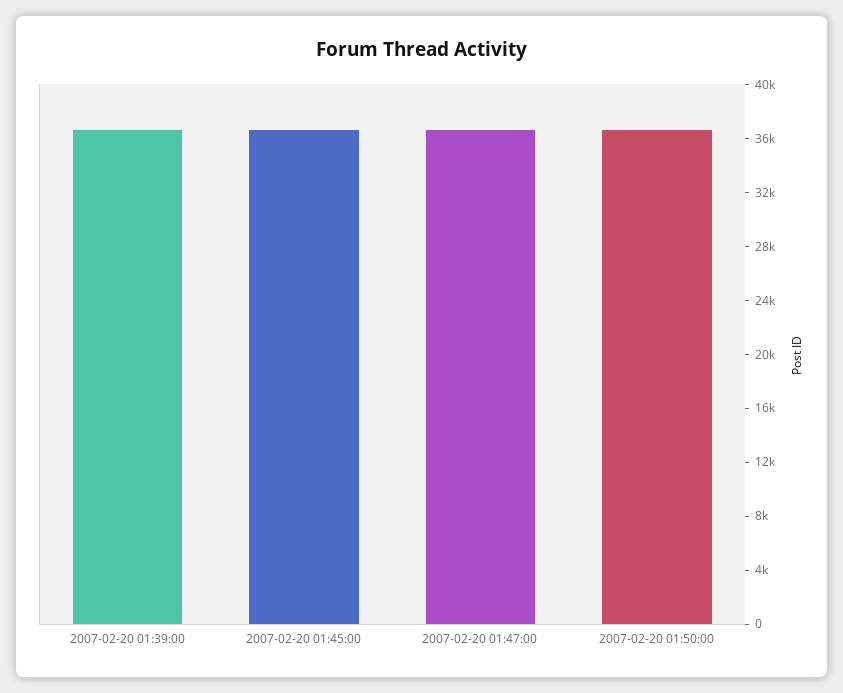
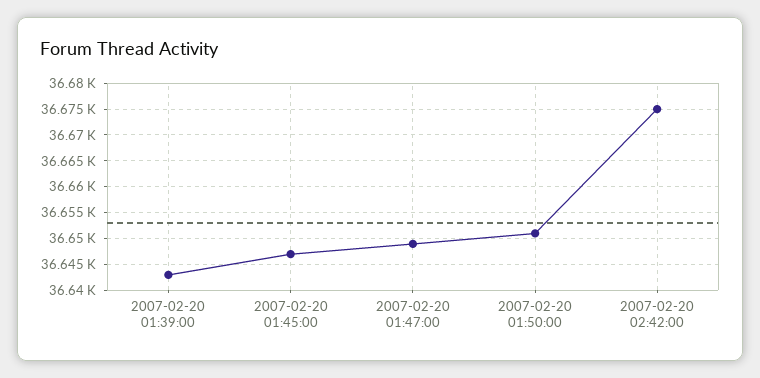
2007-02-20 02:42:00: none -> 36675

